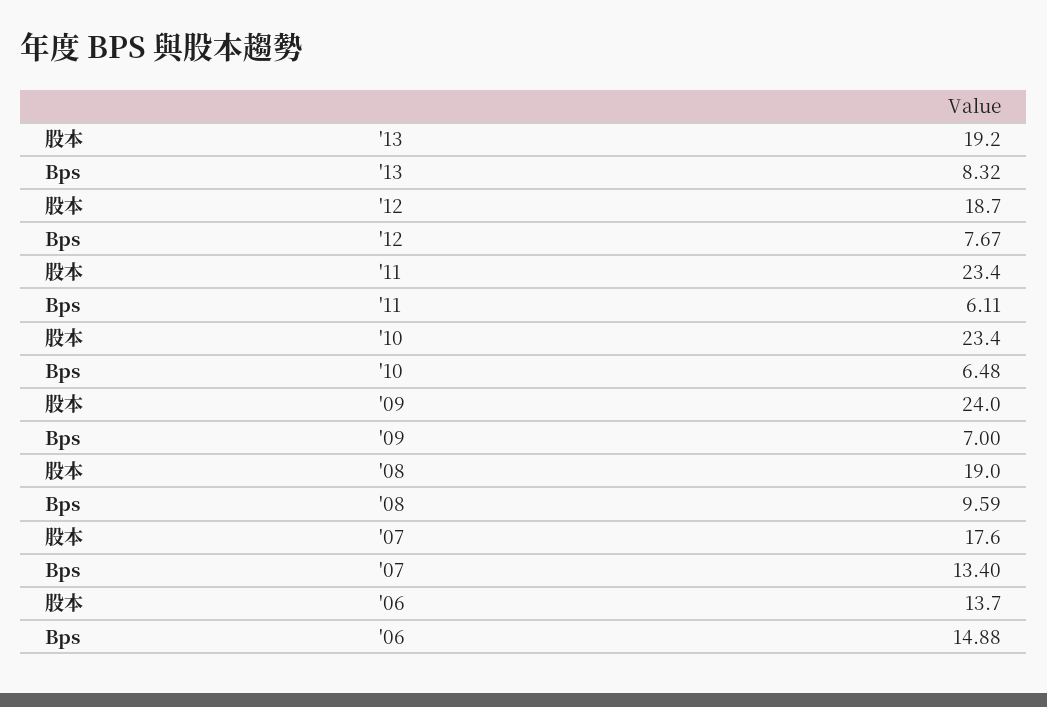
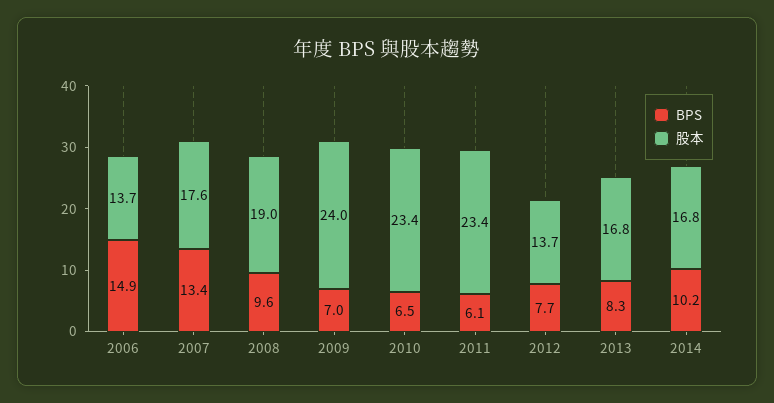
股本, '13: 19.2 -> 16.8
股本, '12: 18.7 -> 13.7
Bps, 2014: none -> 10.2
股本, 2014: none -> 16.8

